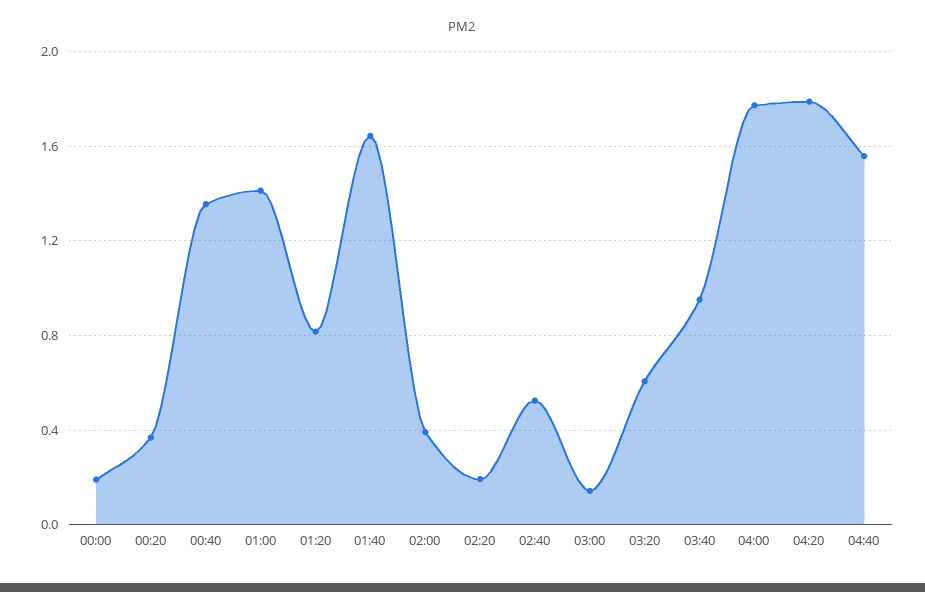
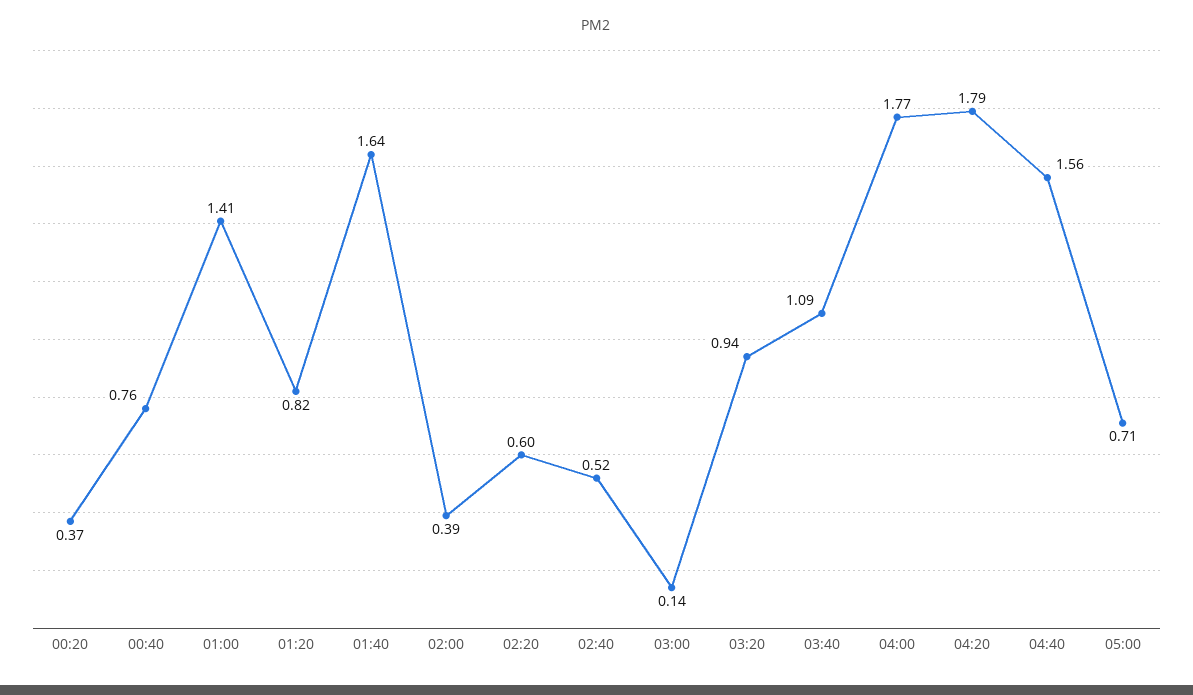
00:00: 0.2 -> none
00:40: 1.35 -> 0.76
02:20: 0.2 -> 0.6
03:20: 0.6 -> 0.94
03:40: 0.95 -> 1.09
05:00: none -> 0.71

